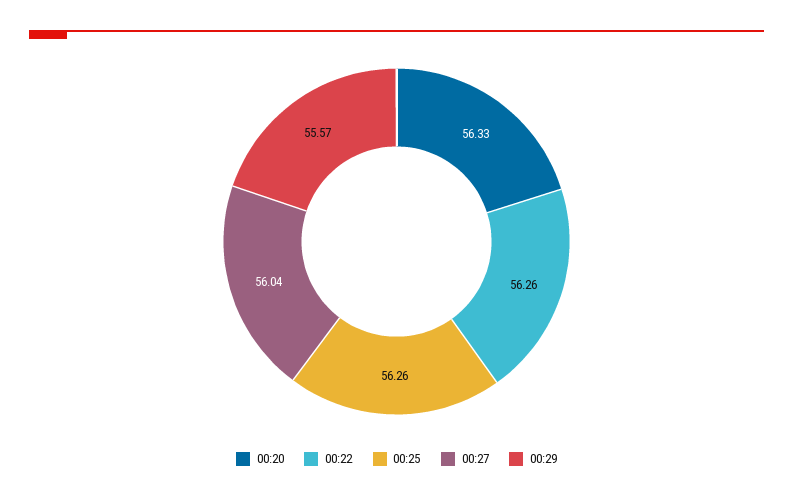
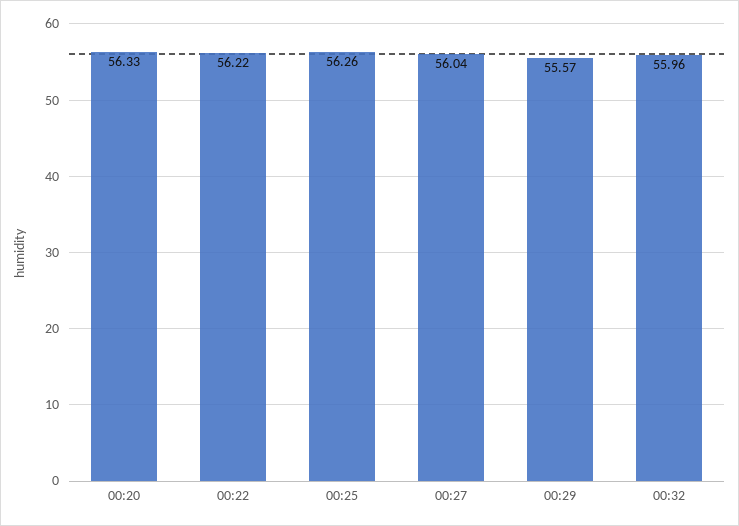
00:22: 56.26 -> 56.22
00:32: none -> 55.96

